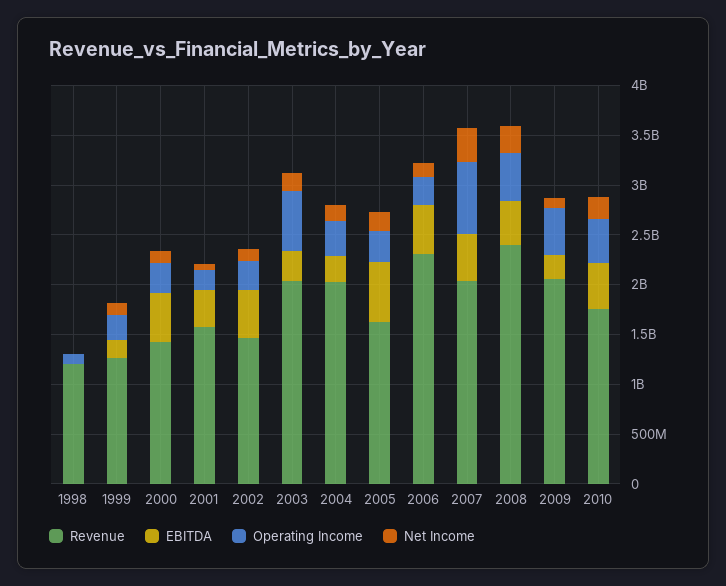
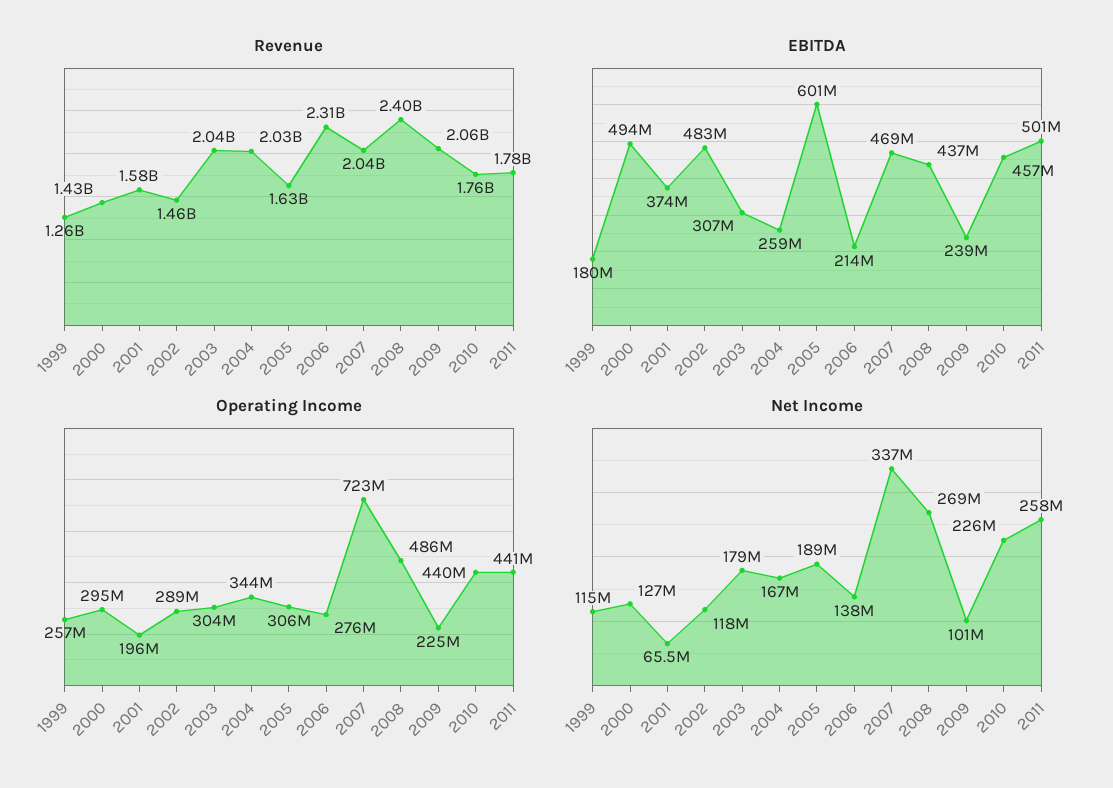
Revenue, 1998: 1200000000 -> none
EBITDA, 1998: 0 -> none
Operating Income, 1998: 100000000 -> none
Net Income, 1998: 0 -> none
Operating Income, 2003: 600000000 -> 304000000
EBITDA, 2006: 500000000 -> 214000000
Operating Income, 2009: 500000000 -> 225000000
Revenue, 2011: none -> 1780000000
EBITDA, 2011: none -> 501000000
Operating Income, 2011: none -> 441000000
Net Income, 2011: none -> 258000000

